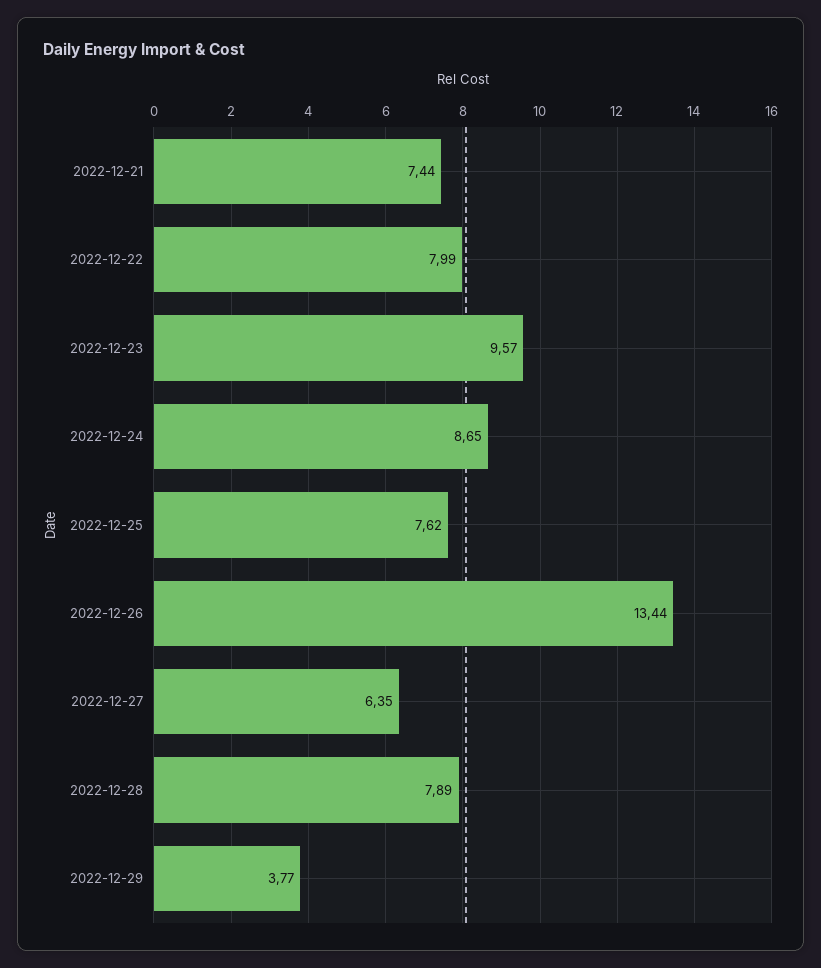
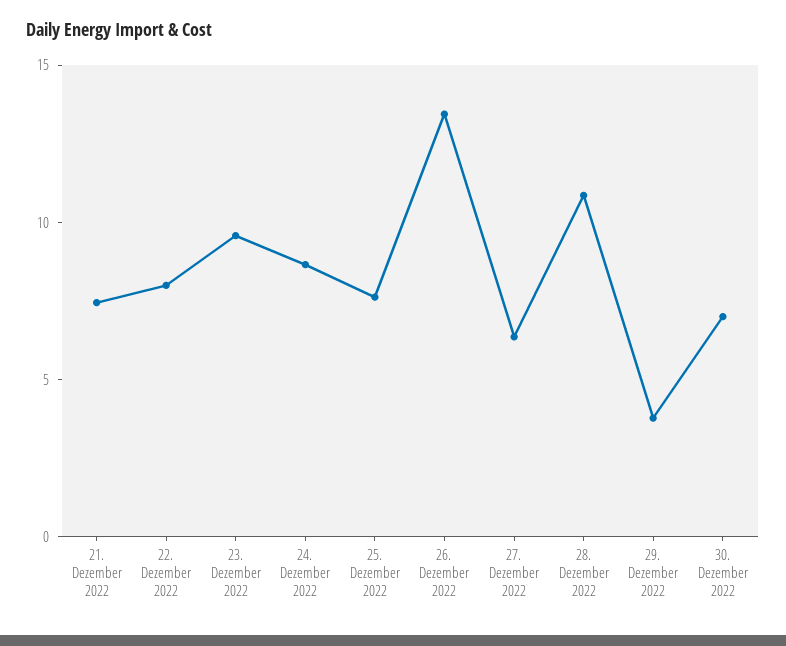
2022-12-28: 7.89 -> 11
30. Dezember 2022: none -> 7

